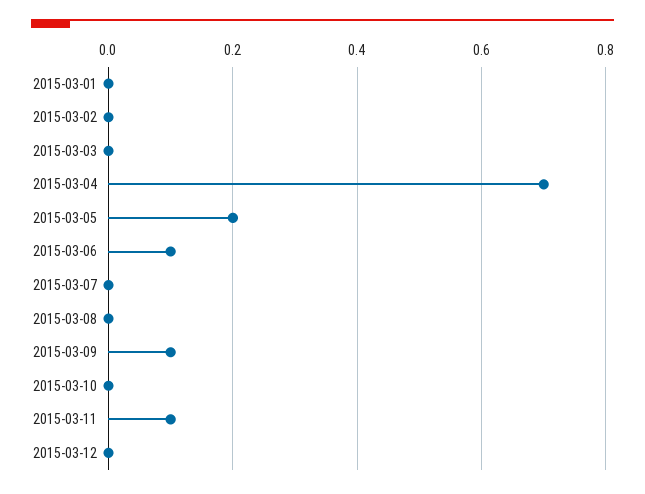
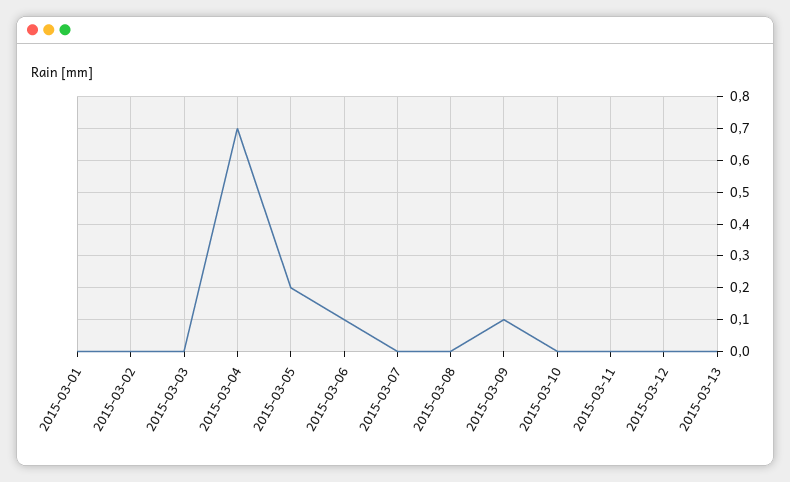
2015-03-11: 0.1 -> 0
2015-03-13: none -> 0

